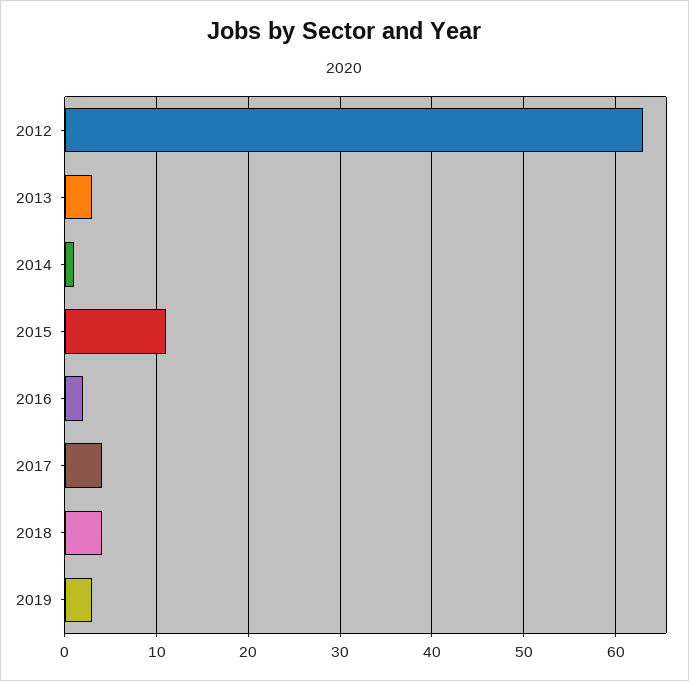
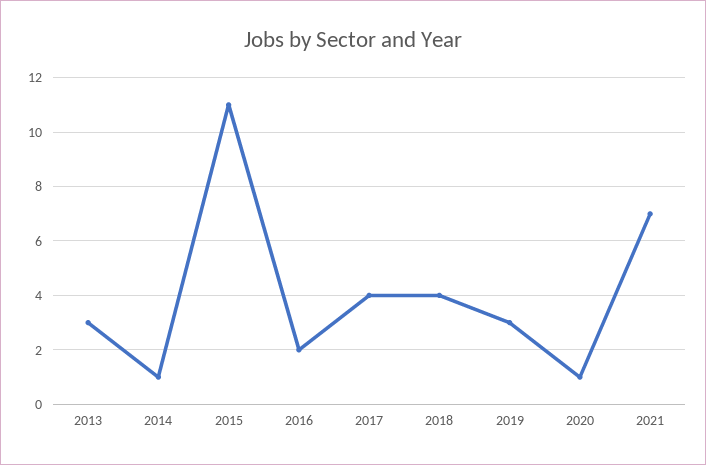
2012: 63 -> none
2020: none -> 1
2021: none -> 7

